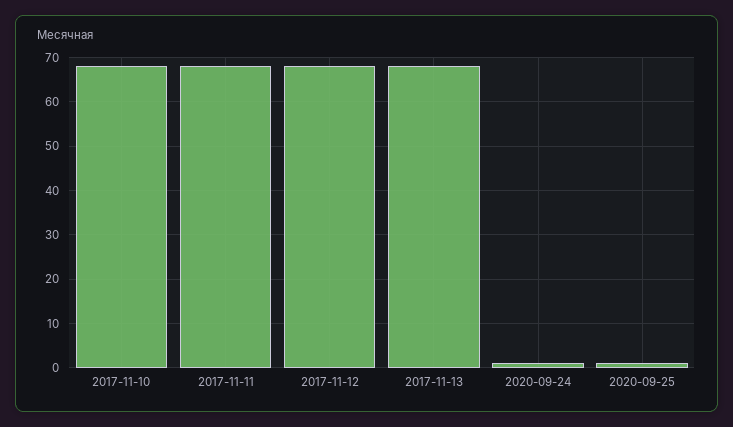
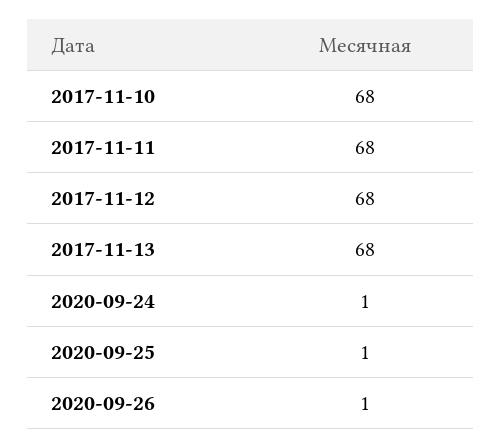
2020-09-26: none -> 1

